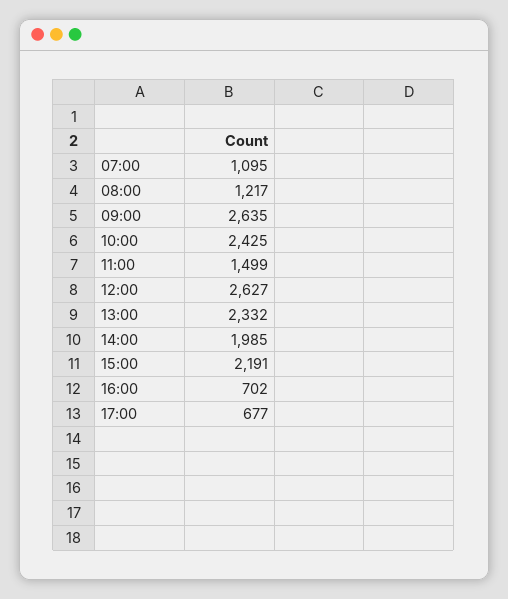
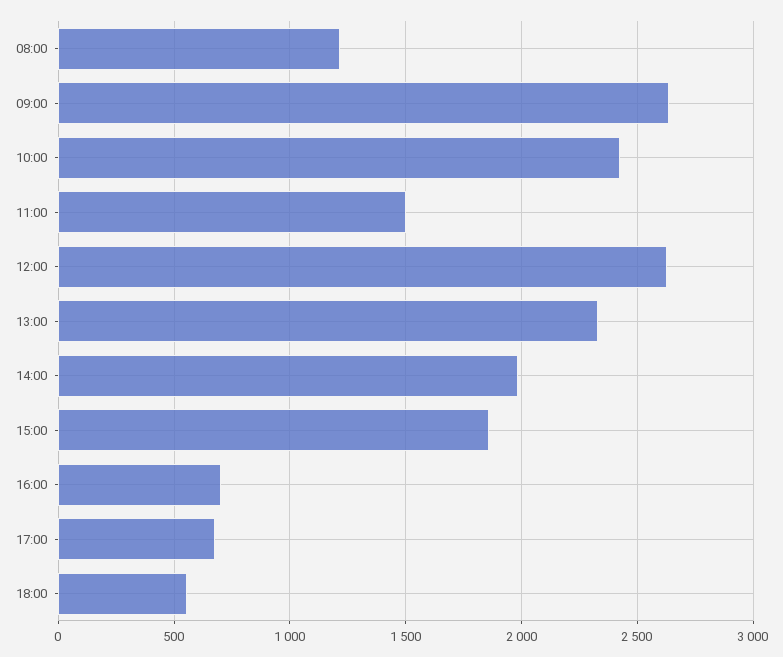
07:00: 1095 -> none
15:00: 2191 -> 1850
18:00: none -> 550

